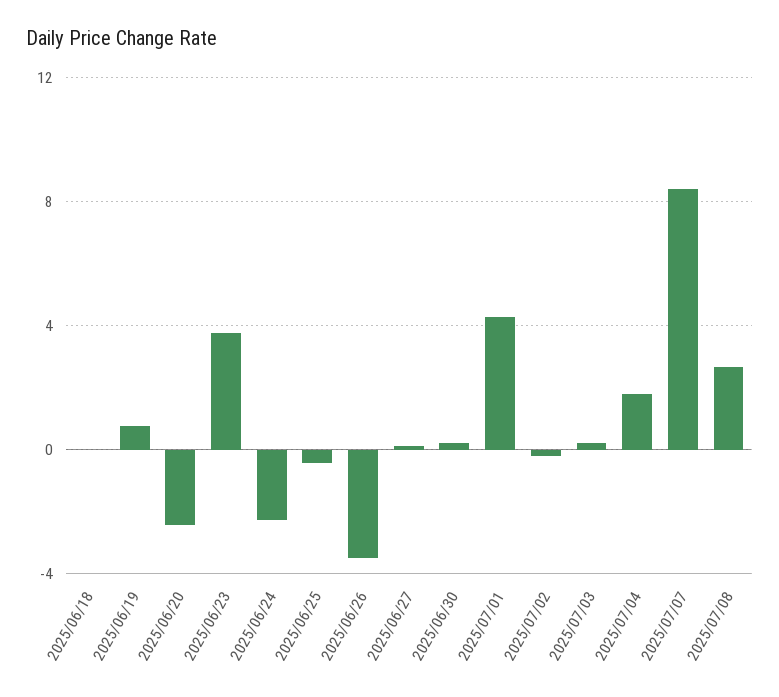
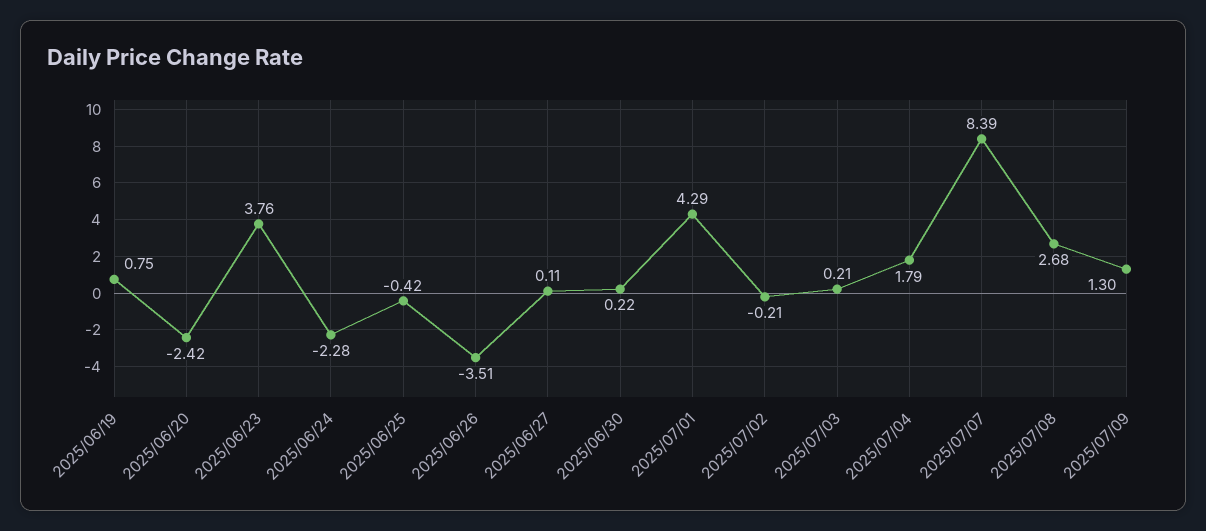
2025/06/18: 0 -> none
2025/07/09: none -> 1.3

